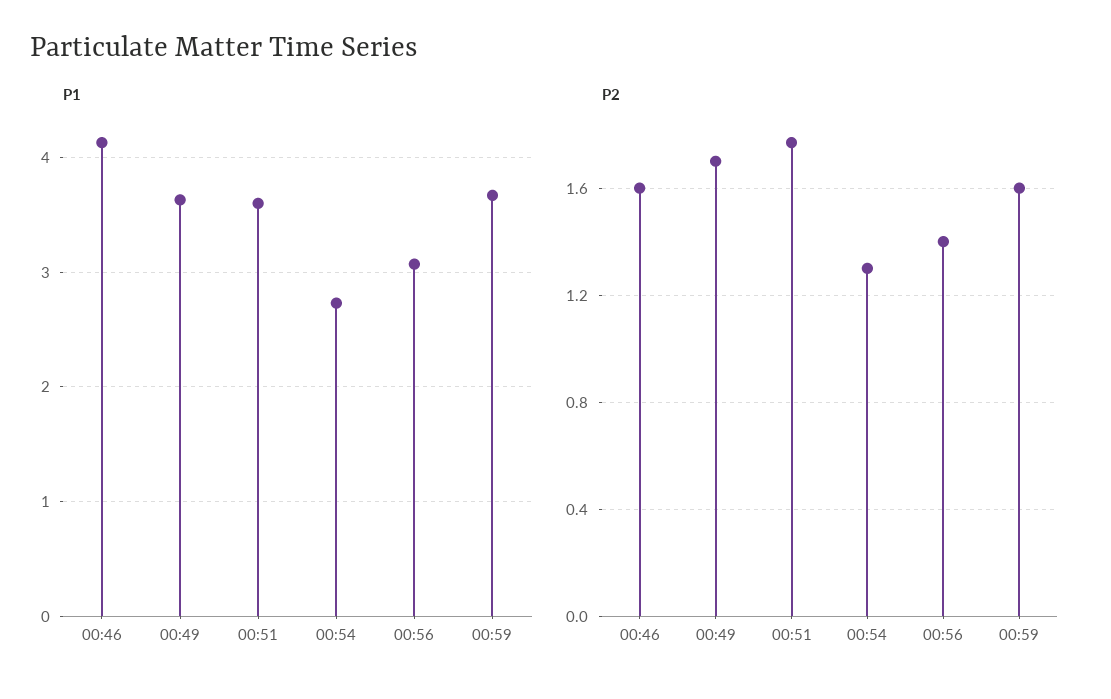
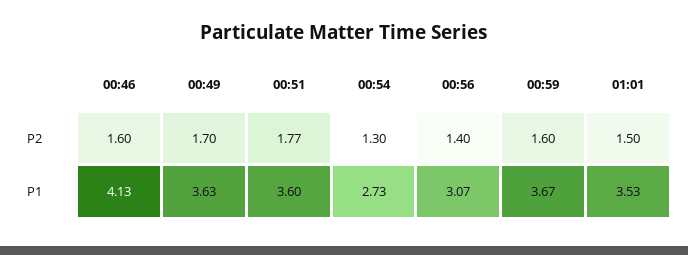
P2, 01:01: none -> 1.5
P1, 01:01: none -> 3.53

